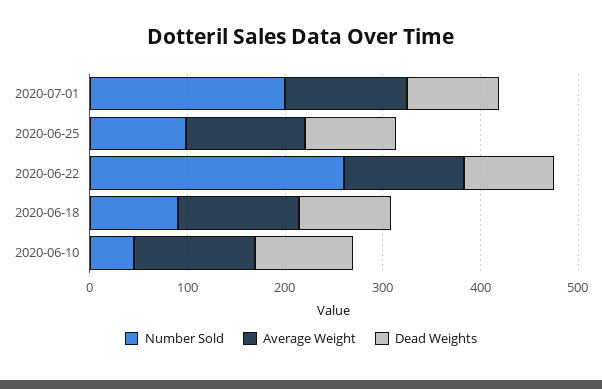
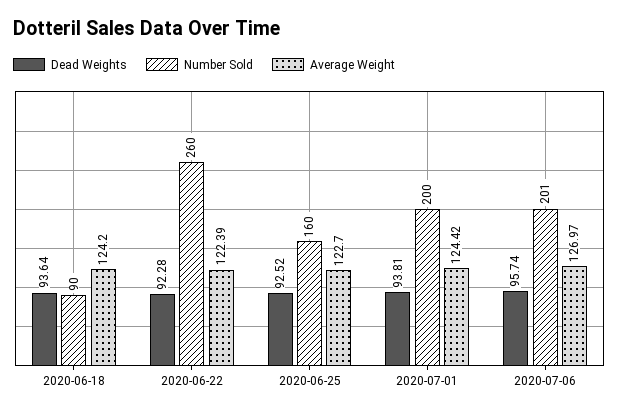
Number Sold, 2020-06-25: 100 -> 160
Number Sold, 2020-06-10: 40 -> none
Average Weight, 2020-06-10: 120 -> none
Dead Weights, 2020-06-10: 100 -> none
Dead Weights, 2020-07-06: none -> 95.74
Number Sold, 2020-07-06: none -> 201
Average Weight, 2020-07-06: none -> 126.97

